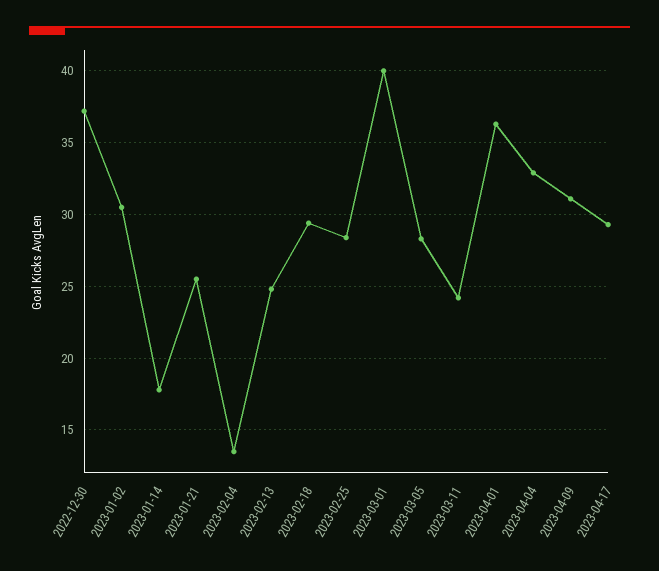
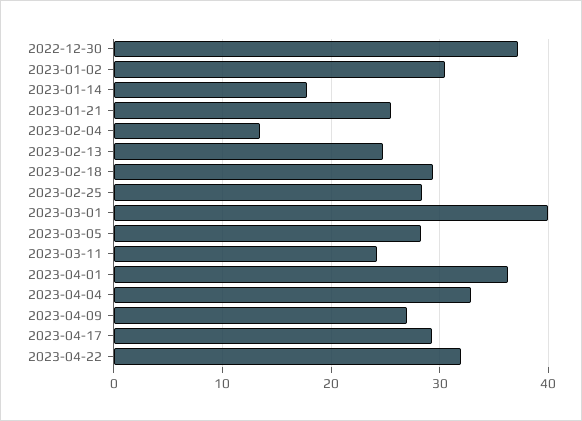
2023-04-09: 31 -> 27
2023-04-22: none -> 32

